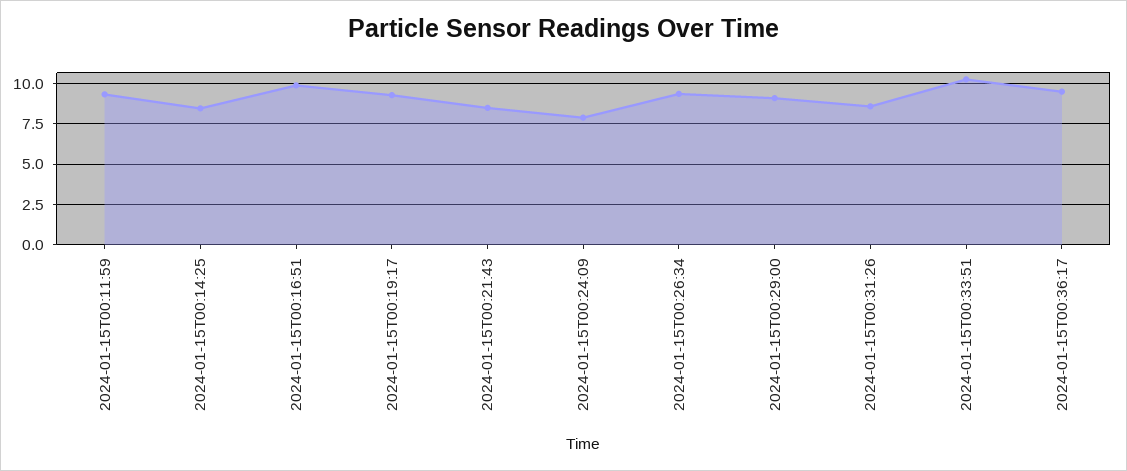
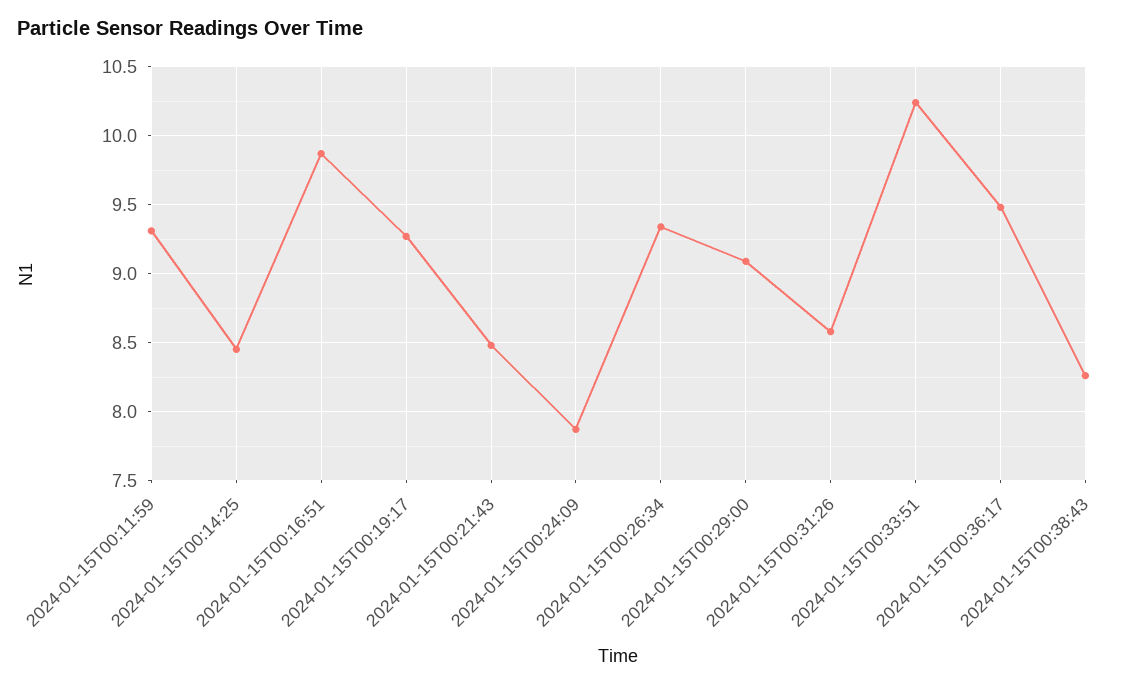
2024-01-15T00:38:43: none -> 8.25

